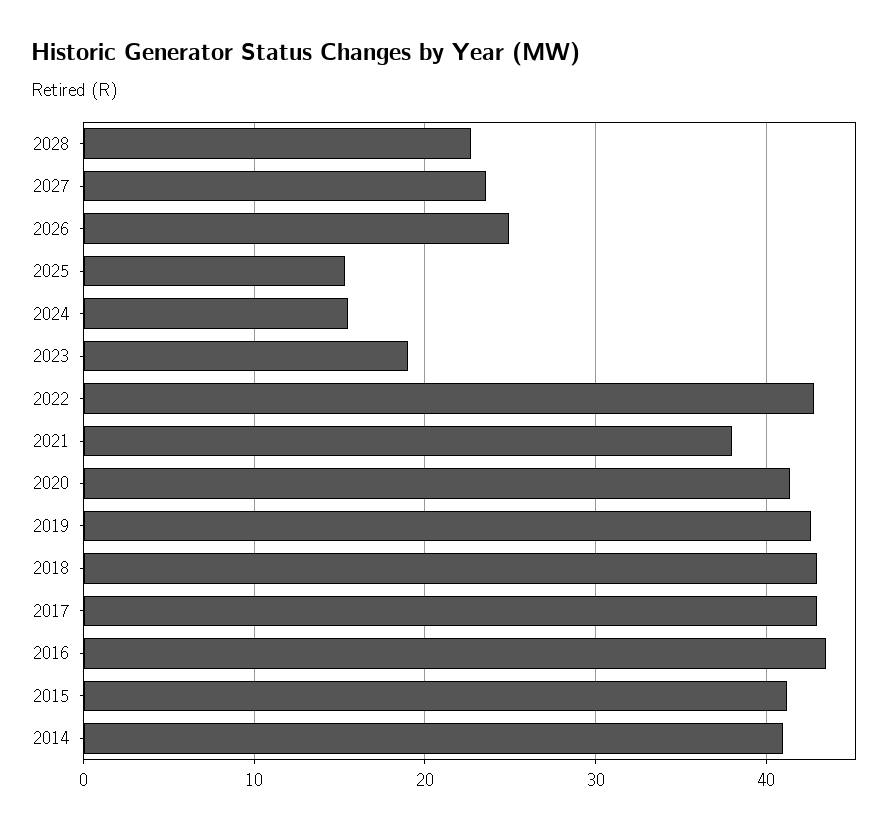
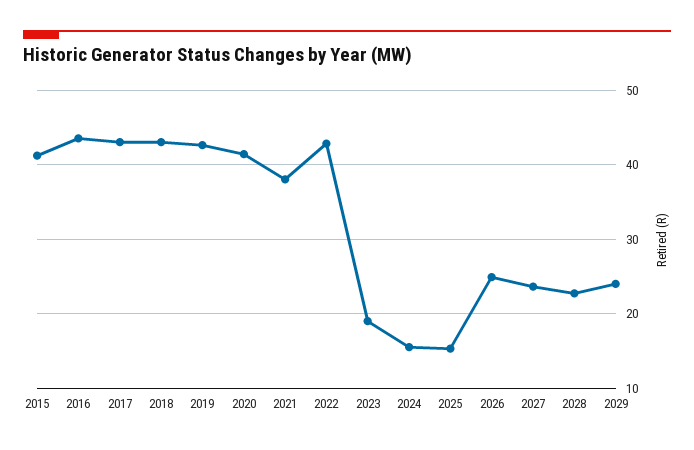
2014: 41 -> none
2029: none -> 24

